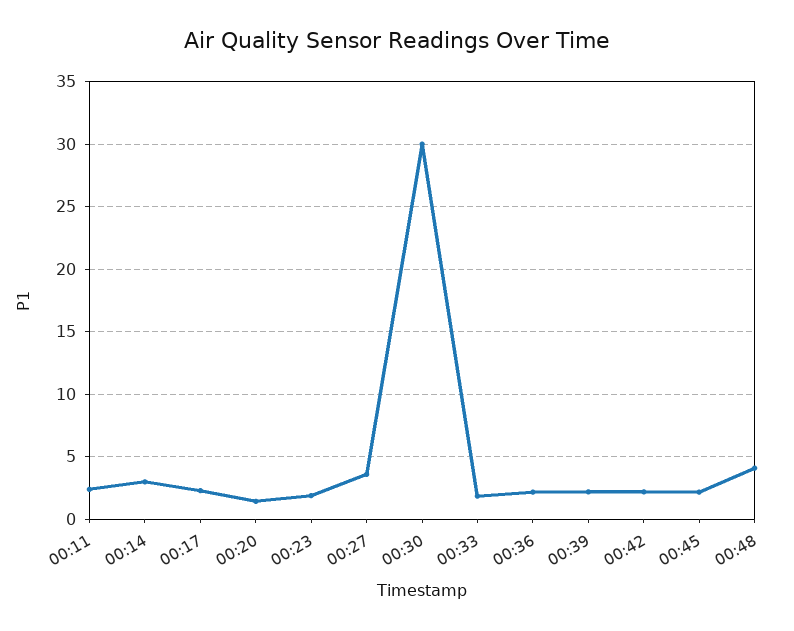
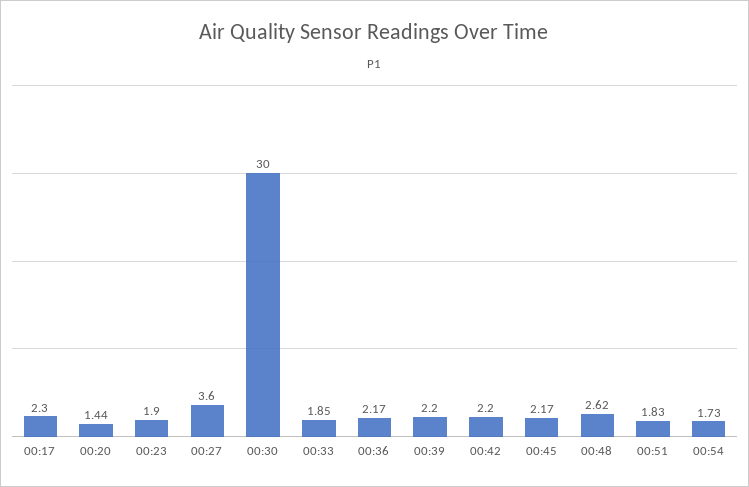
00:11: 2.5 -> none
00:14: 3 -> none
00:48: 4 -> 2.62
00:51: none -> 1.83
00:54: none -> 1.73

